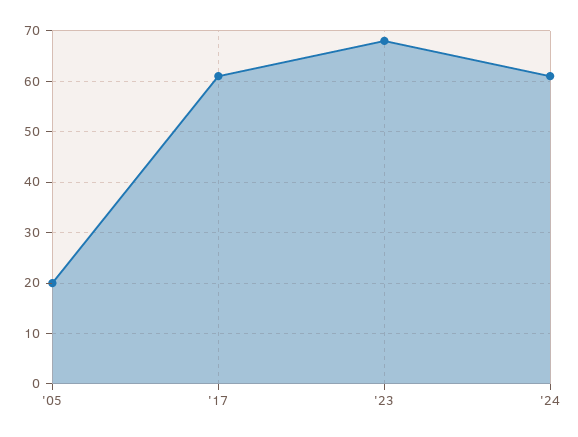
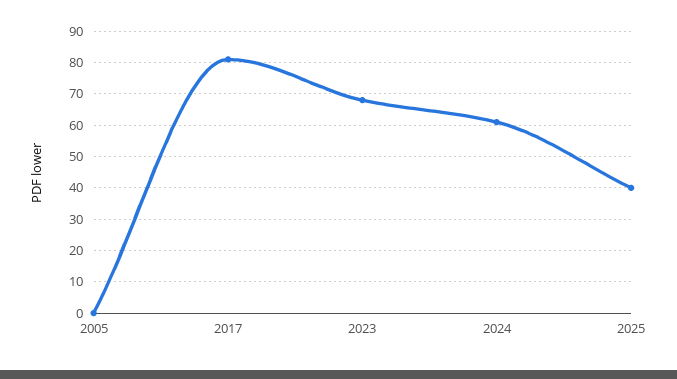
'05: 20 -> 0
'17: 60 -> 80
2025: none -> 40

